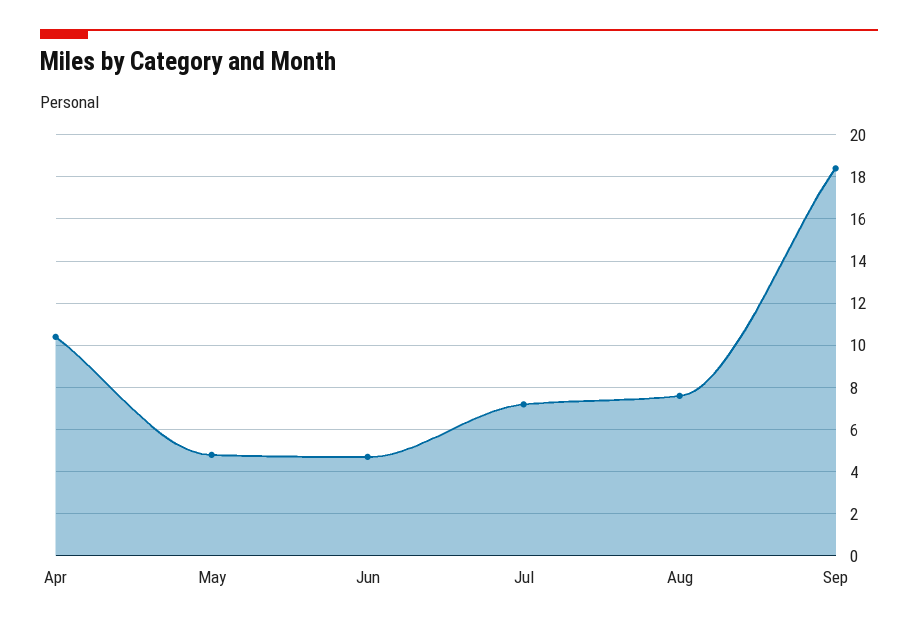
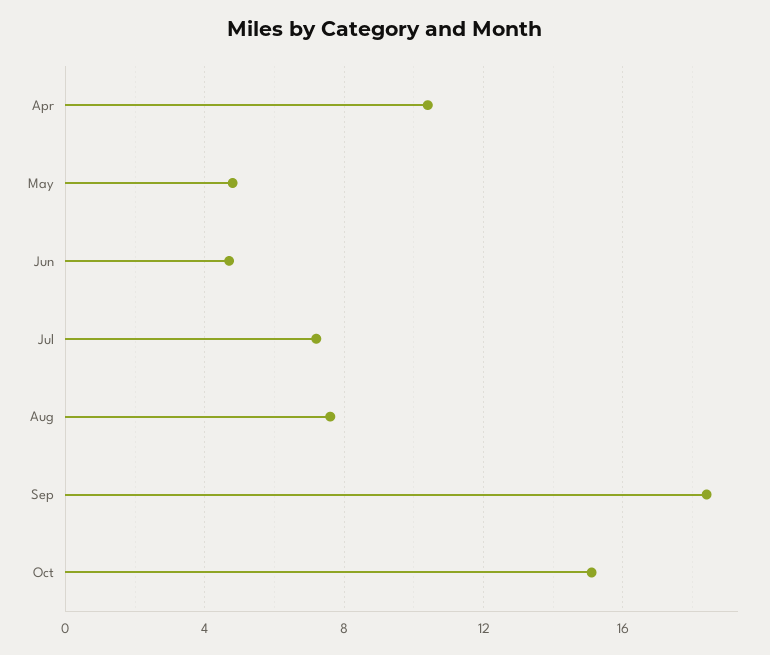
Oct: none -> 15

